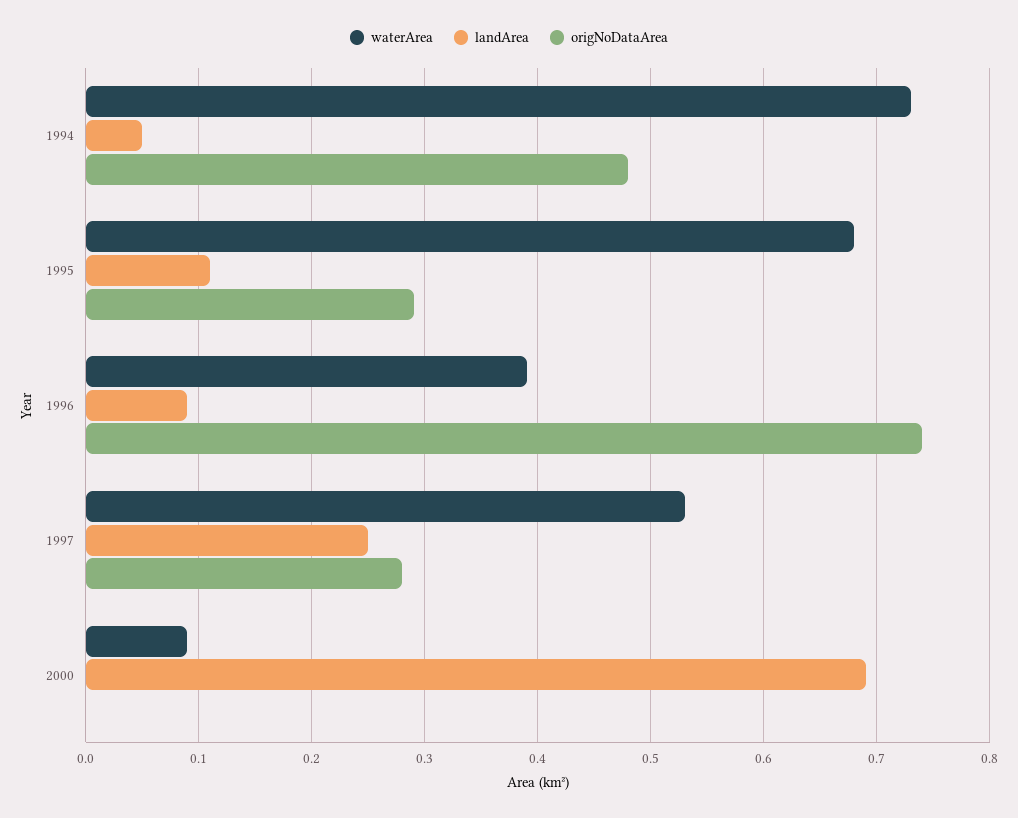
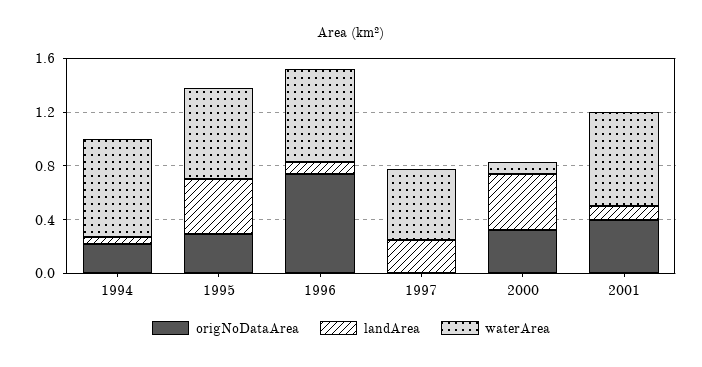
origNoDataArea, 1994: 0.48 -> 0.2
landArea, 1995: 0.11 -> 0.4
waterArea, 1996: 0.39 -> 0.7
origNoDataArea, 1997: 0.28 -> 0
landArea, 2000: 0.69 -> 0.4
origNoDataArea, 2000: 0 -> 0.3
origNoDataArea, 2001: none -> 0.4
landArea, 2001: none -> 0.1
waterArea, 2001: none -> 0.7

